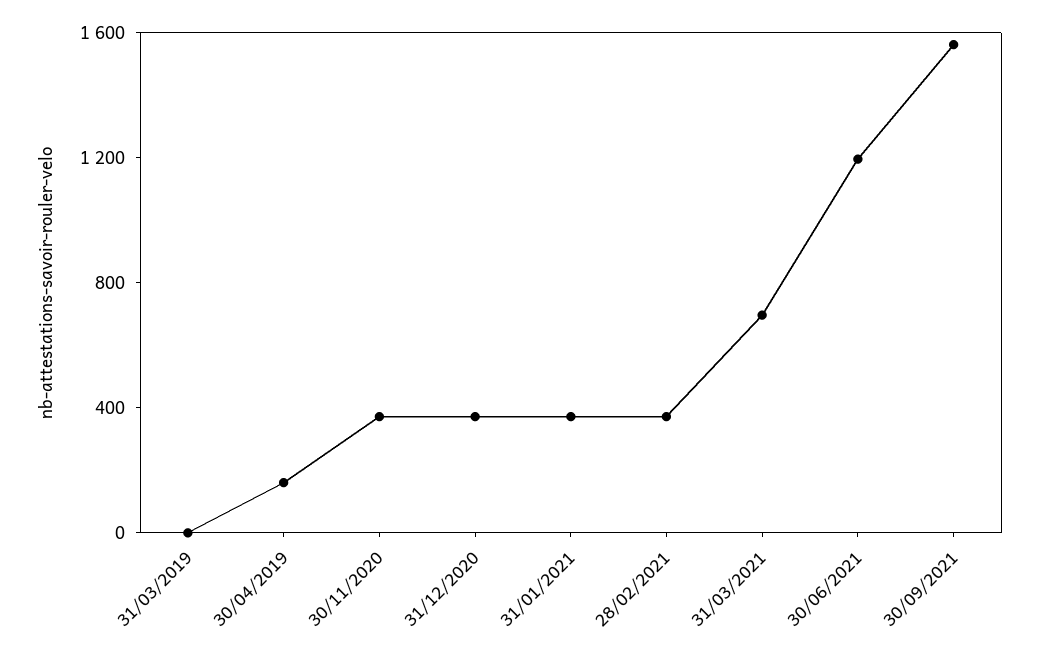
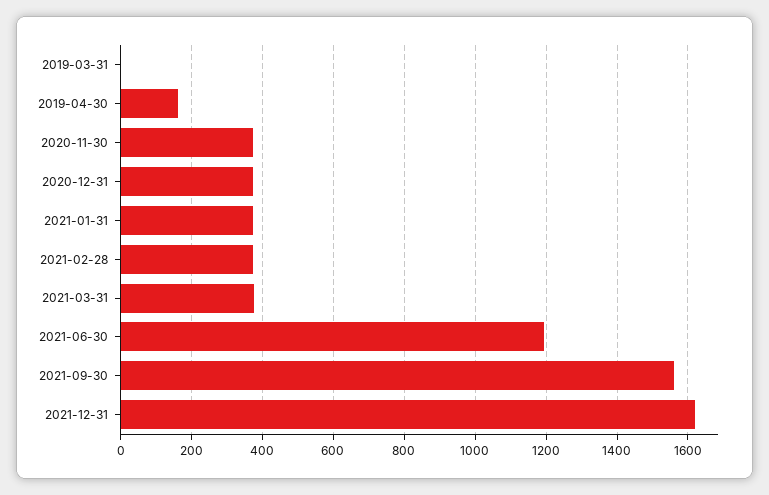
31/03/2021: 700 -> 380
2021-12-31: none -> 1620

